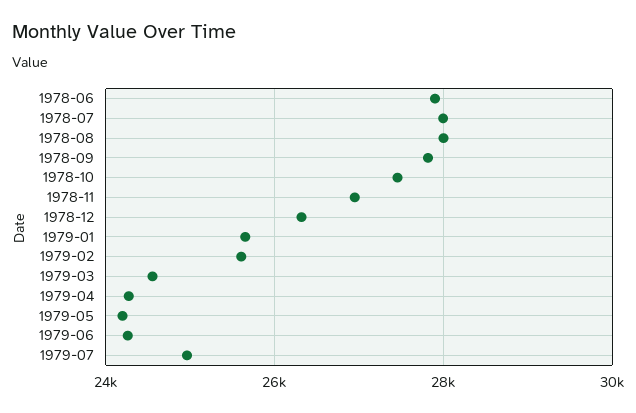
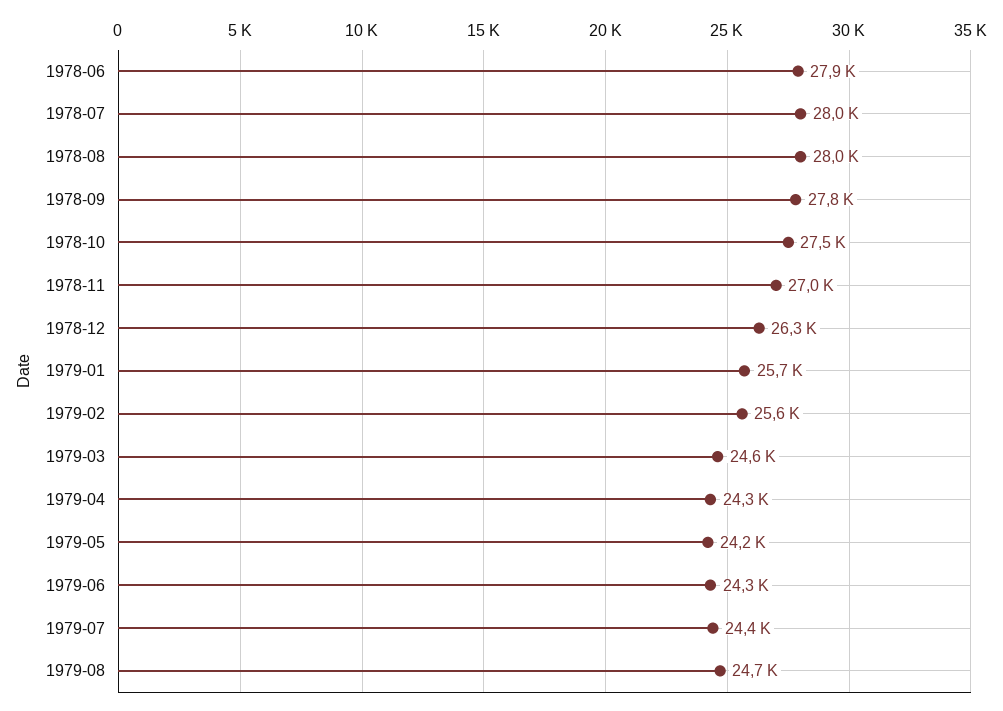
1979-07: 25000 -> 24400
1979-08: none -> 24700

